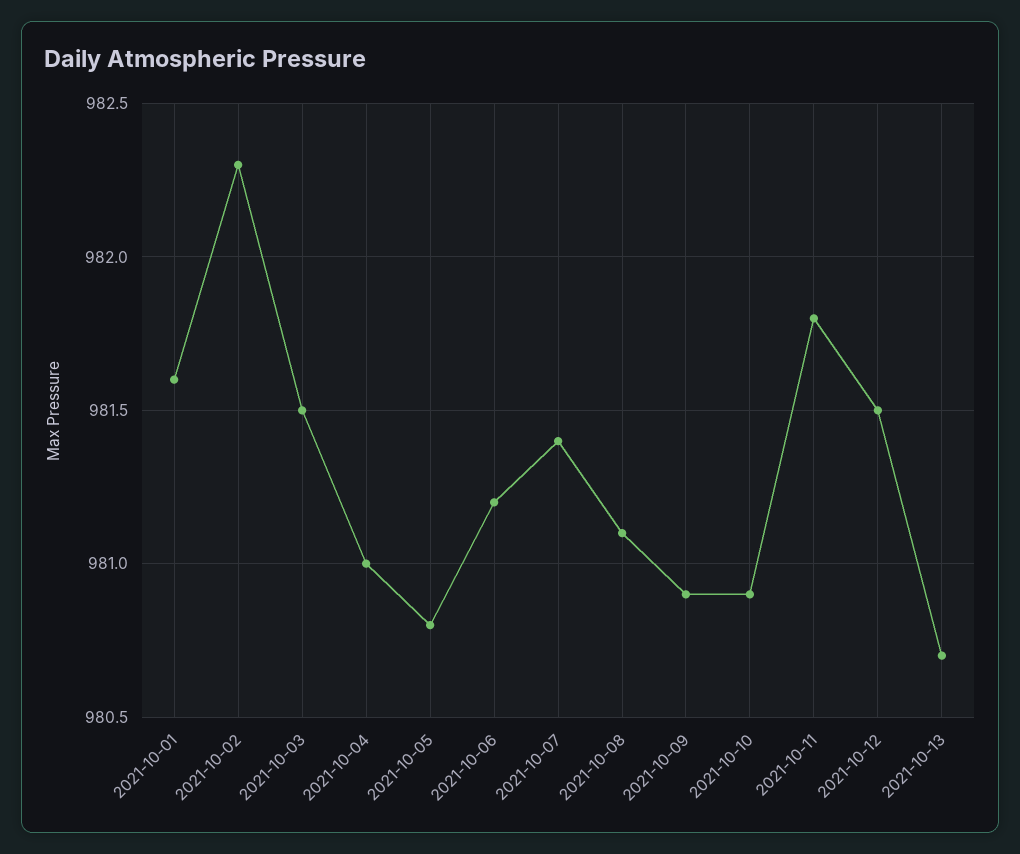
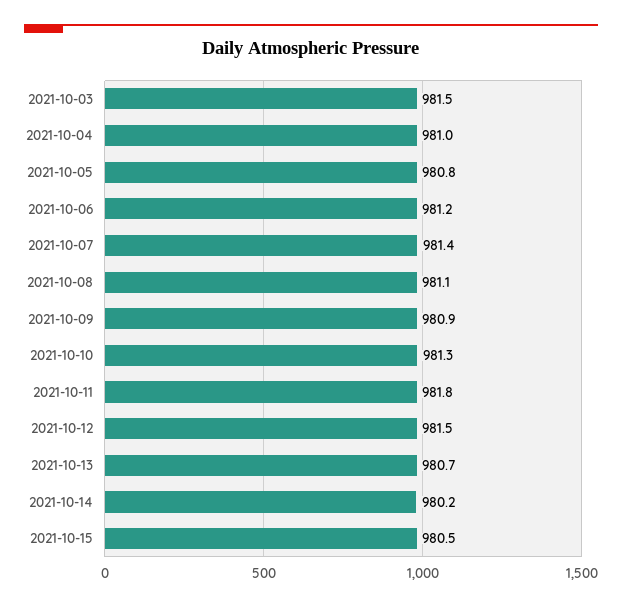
2021-10-01: 981.6 -> none
2021-10-02: 982.3 -> none
2021-10-10: 980.9 -> 981.3
2021-10-14: none -> 980.2
2021-10-15: none -> 980.5

